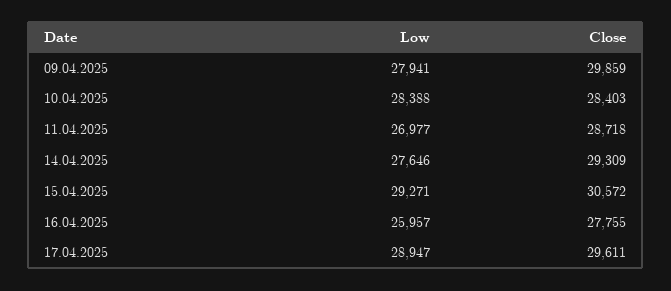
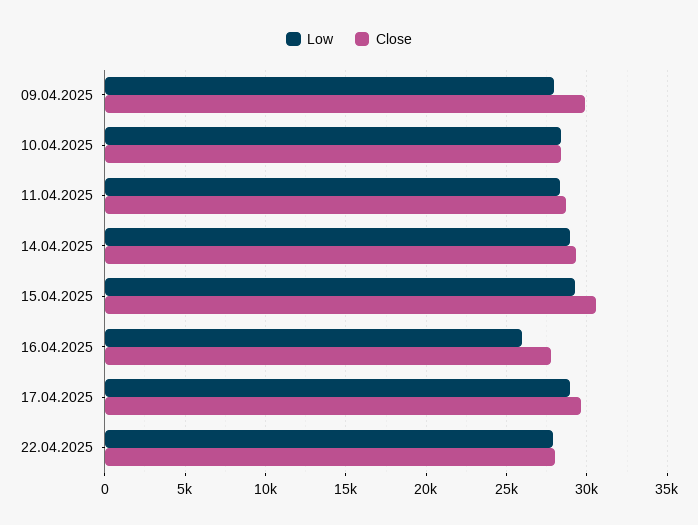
Low, 11.04.2025: 26977 -> 28500
Low, 14.04.2025: 27646 -> 29000
Low, 22.04.2025: none -> 28000
Close, 22.04.2025: none -> 28000

